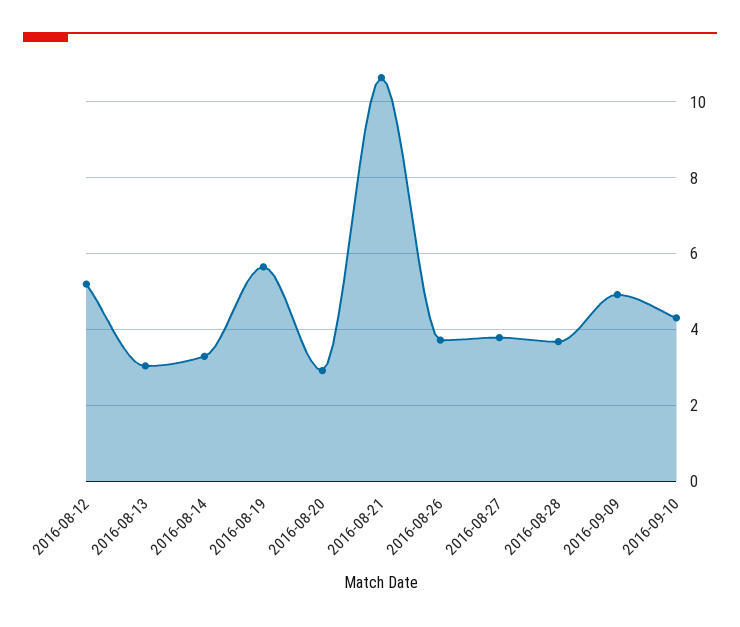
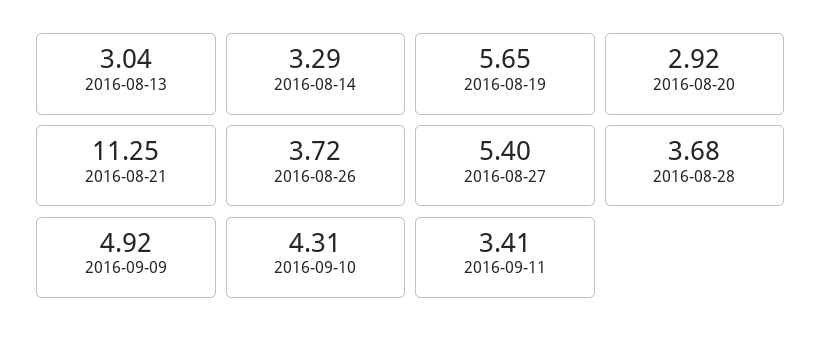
2016-08-12: 5.2 -> none
2016-08-21: 10.6 -> 11.25
2016-08-27: 3.8 -> 5.4
2016-09-11: none -> 3.41

